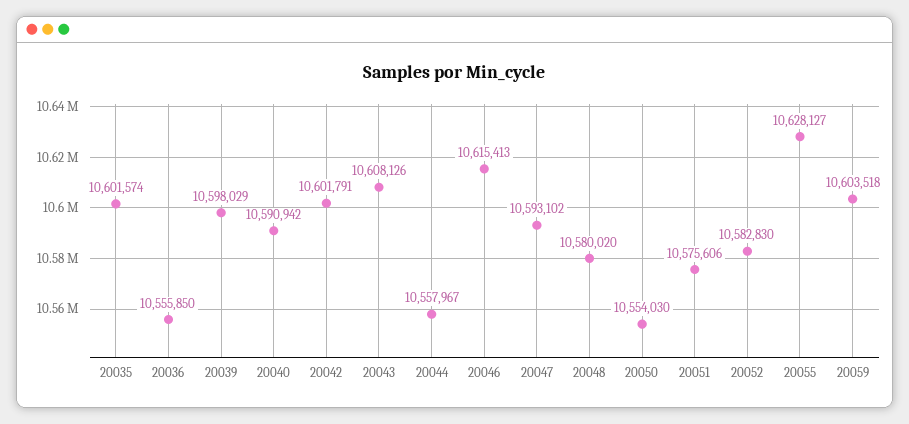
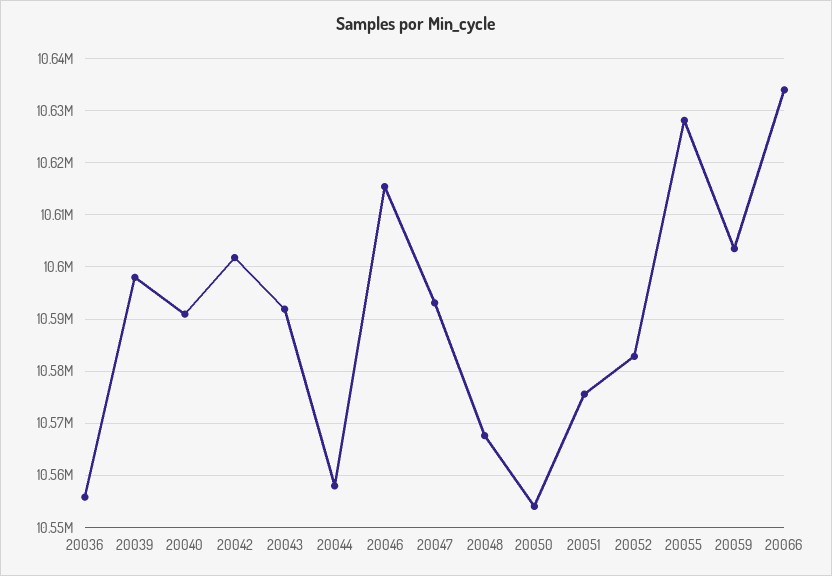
20035: 10601574 -> none
20043: 10608126 -> 10592000
20048: 10580020 -> 10568000
20066: none -> 10634000

